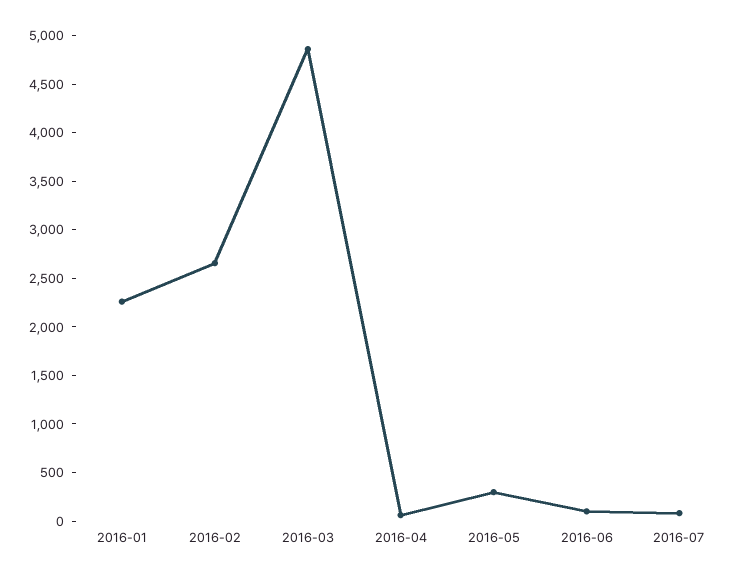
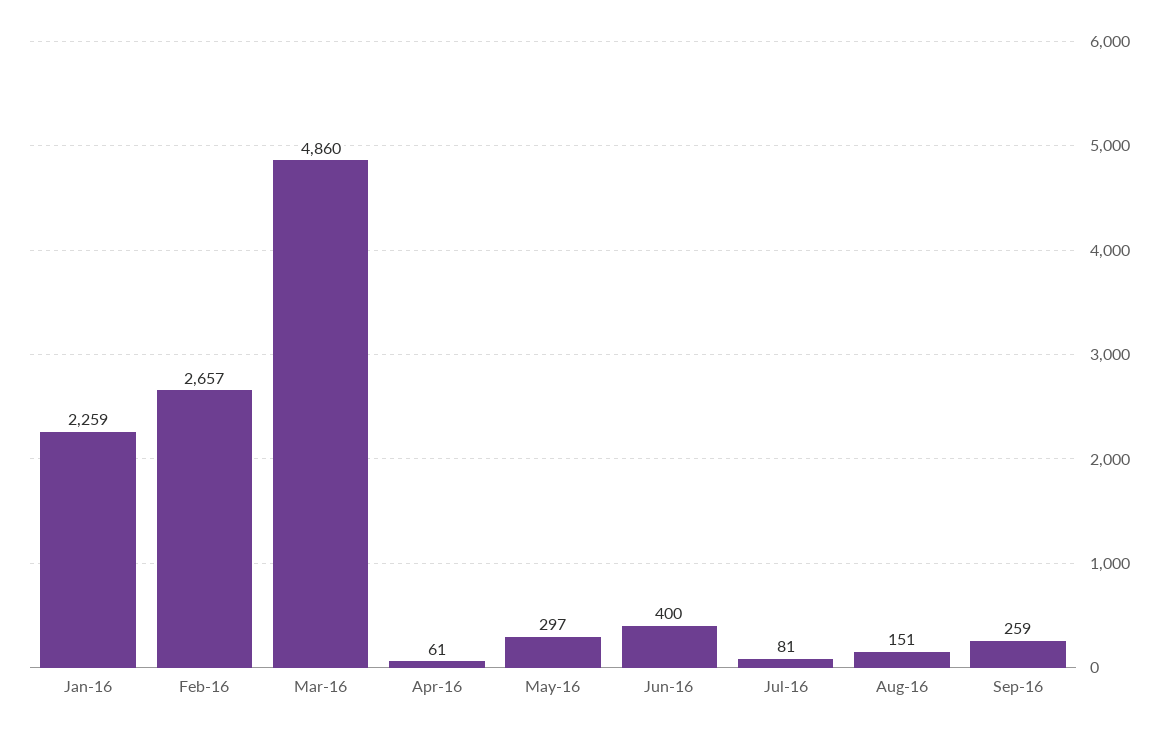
2016-06: 100 -> 400
Aug-16: none -> 151
Sep-16: none -> 259

